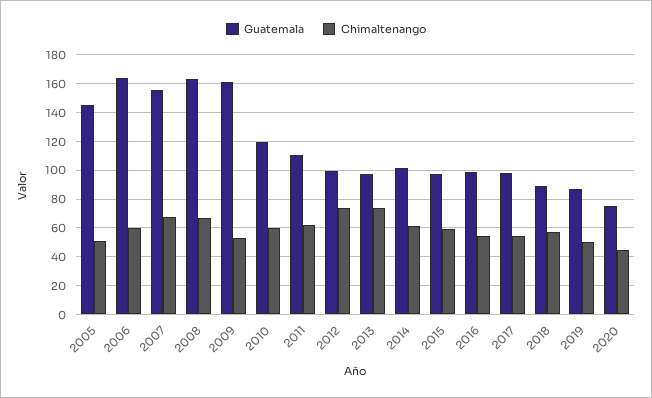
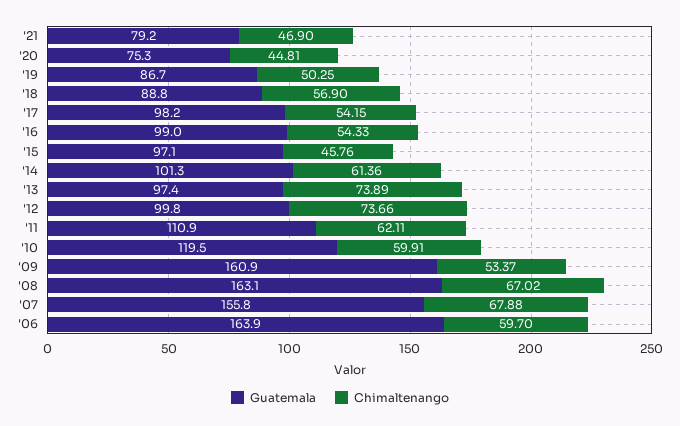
Guatemala, 2005: 145 -> none
Chimaltenango, 2005: 50 -> none
Chimaltenango, 2015: 60 -> 45.76
Guatemala, '21: none -> 79.2
Chimaltenango, '21: none -> 46.9

